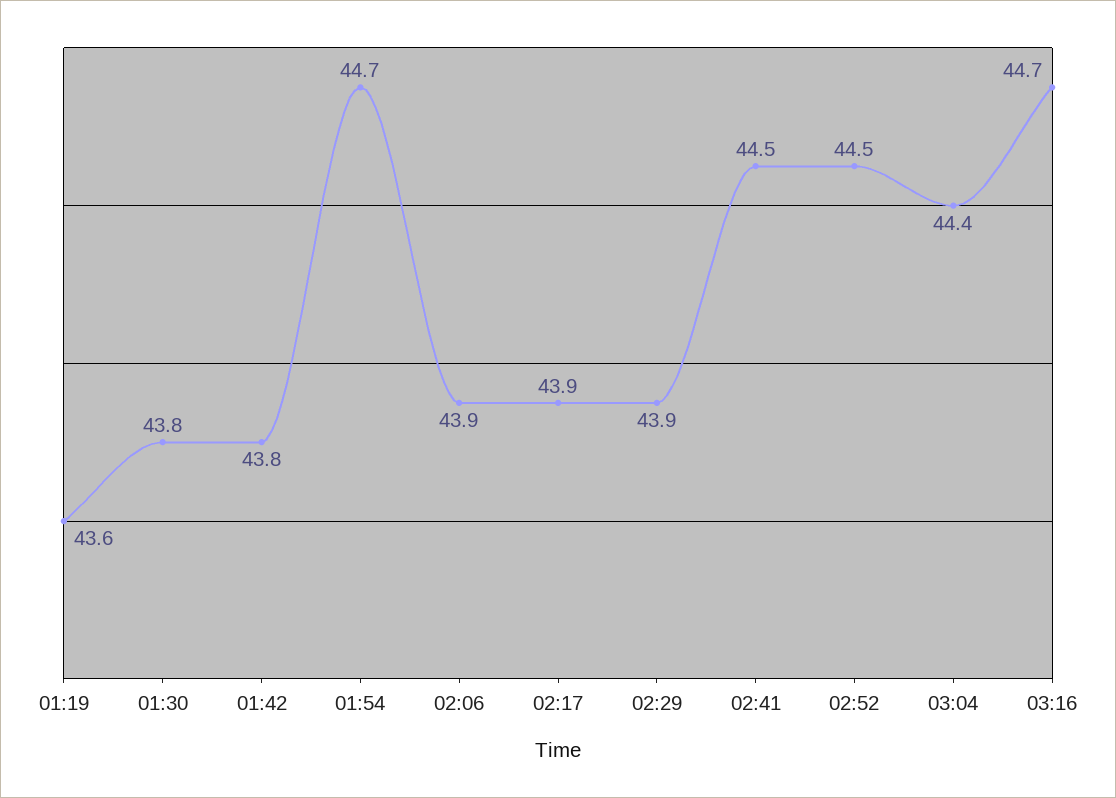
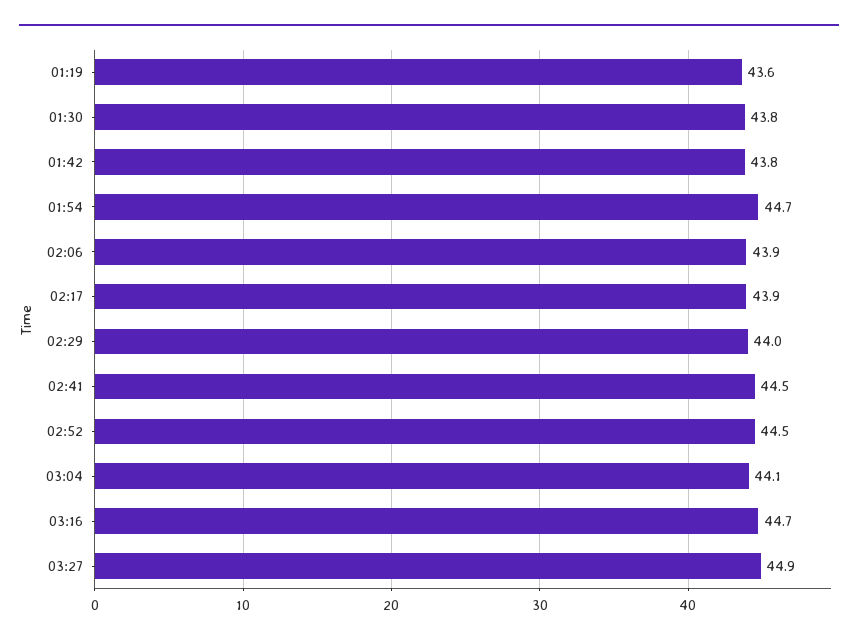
02:29: 43.9 -> 44
03:04: 44.4 -> 44.1
03:27: none -> 44.9

